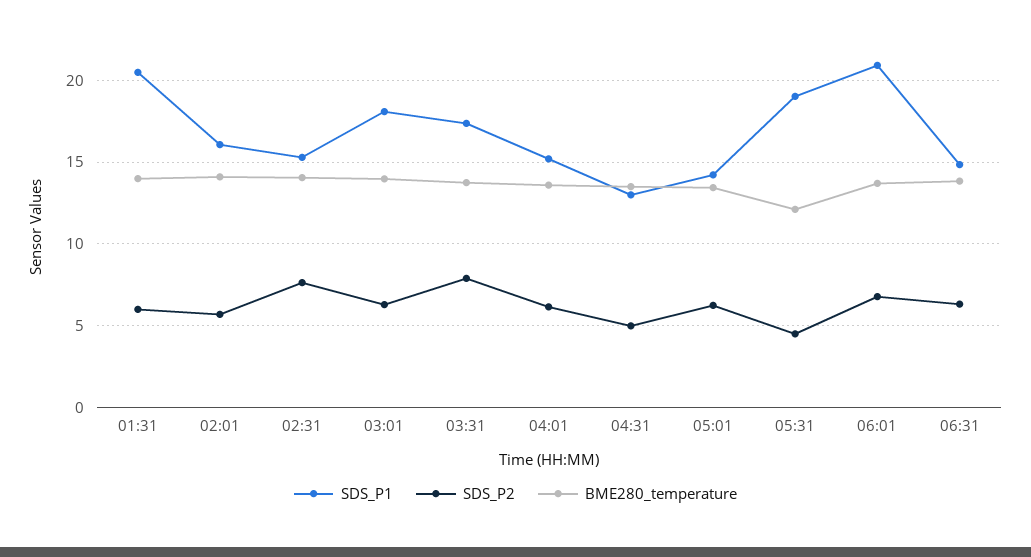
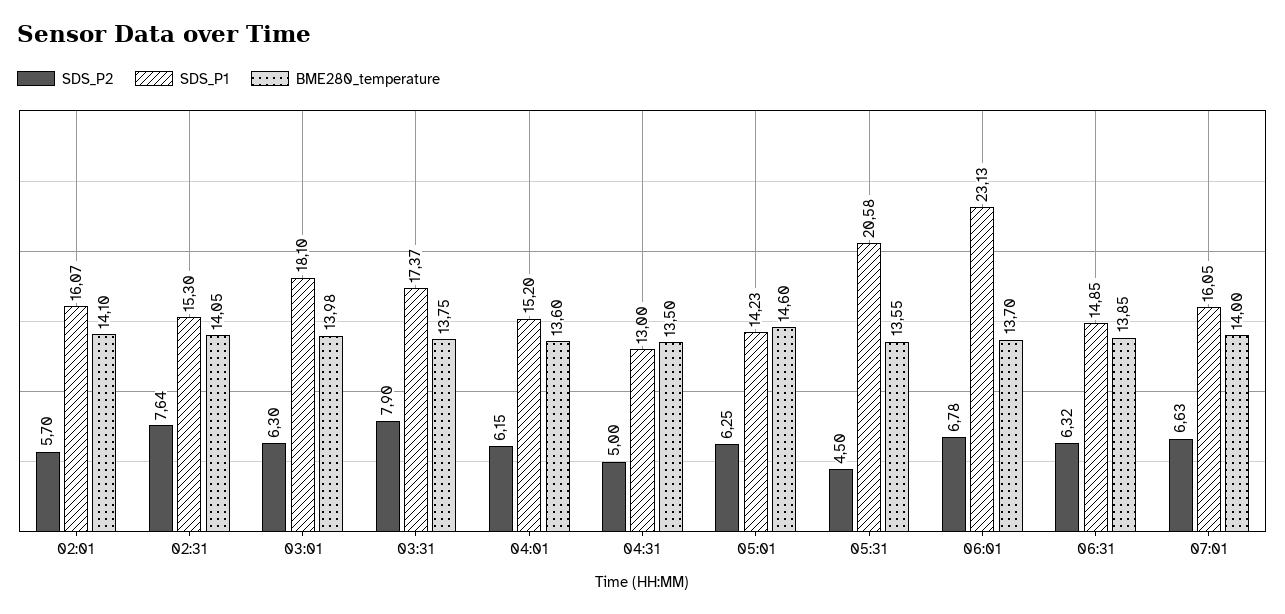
SDS_P1, 01:31: 20.5 -> none
SDS_P2, 01:31: 6 -> none
BME280_temperature, 01:31: 14 -> none
BME280_temperature, 05:01: 13.5 -> 14.6
SDS_P1, 05:31: 19 -> 20.58
BME280_temperature, 05:31: 12 -> 13.55
SDS_P1, 06:01: 21 -> 23.13
SDS_P2, 07:01: none -> 6.63
SDS_P1, 07:01: none -> 16.05
BME280_temperature, 07:01: none -> 14

